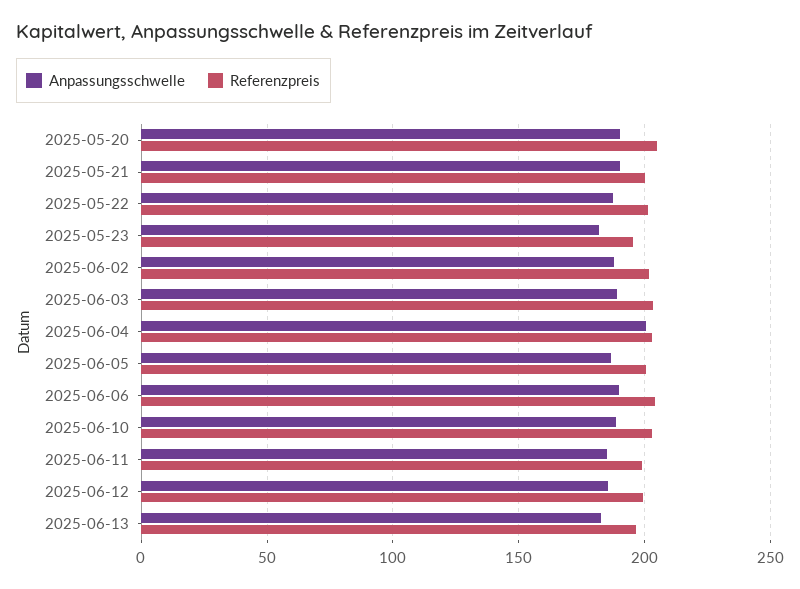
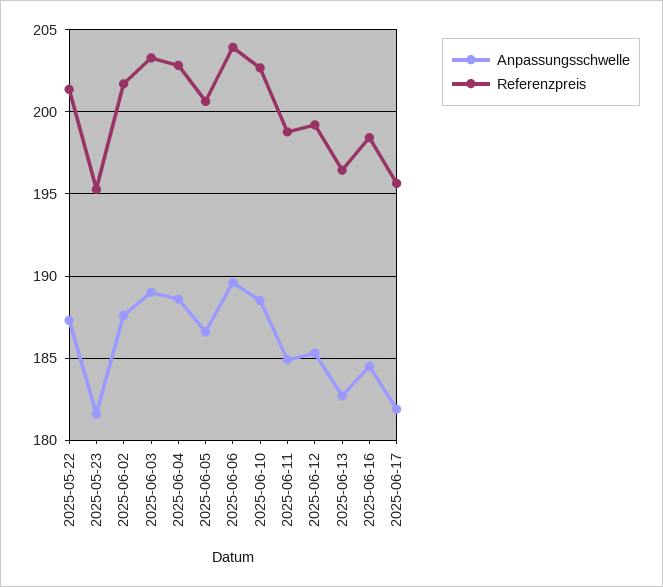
Anpassungsschwelle, 2025-05-20: 190 -> none
Referenzpreis, 2025-05-20: 205 -> none
Anpassungsschwelle, 2025-05-21: 190 -> none
Referenzpreis, 2025-05-21: 200 -> none
Anpassungsschwelle, 2025-06-04: 200 -> 188.5
Anpassungsschwelle, 2025-06-16: none -> 184.5
Referenzpreis, 2025-06-16: none -> 198.5
Anpassungsschwelle, 2025-06-17: none -> 182
Referenzpreis, 2025-06-17: none -> 195.5

